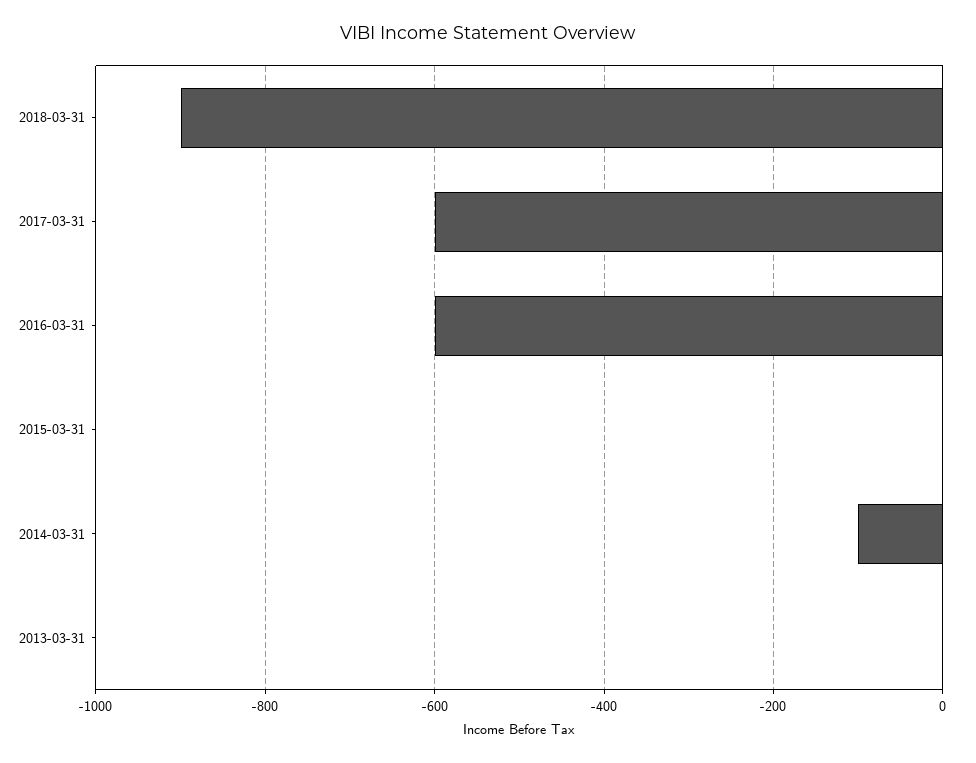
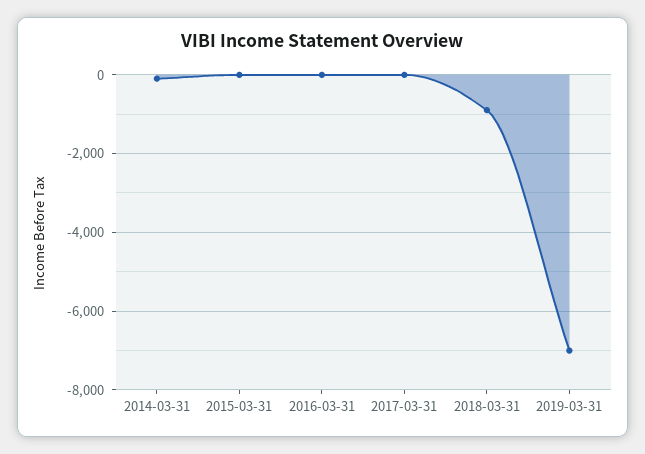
2017-03-31: -600 -> 0
2016-03-31: -600 -> 0
2013-03-31: 0 -> none
2019-03-31: none -> -7000

